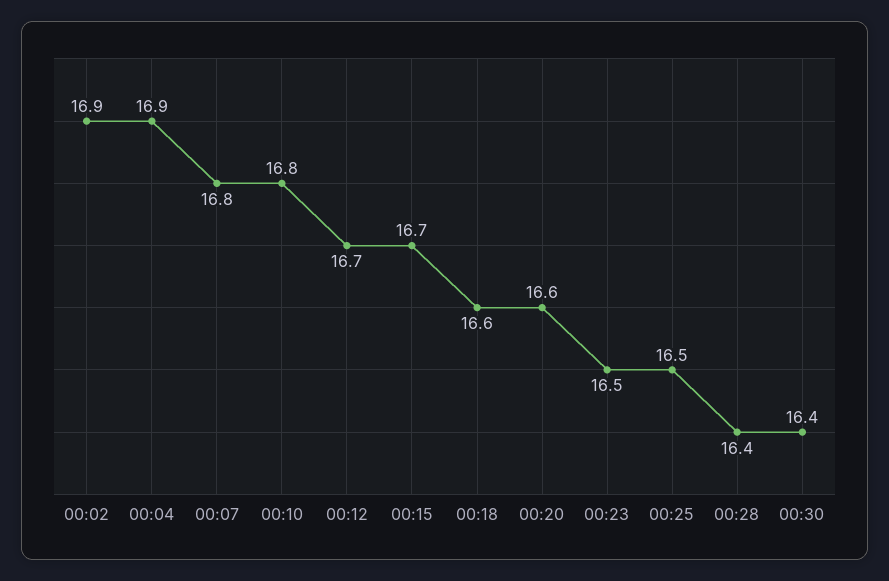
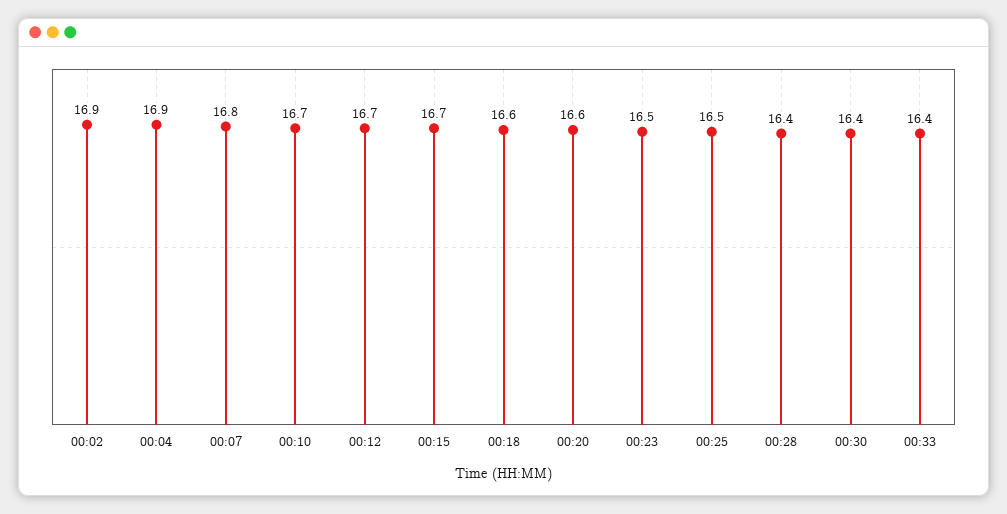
00:10: 16.8 -> 16.7
00:33: none -> 16.4

